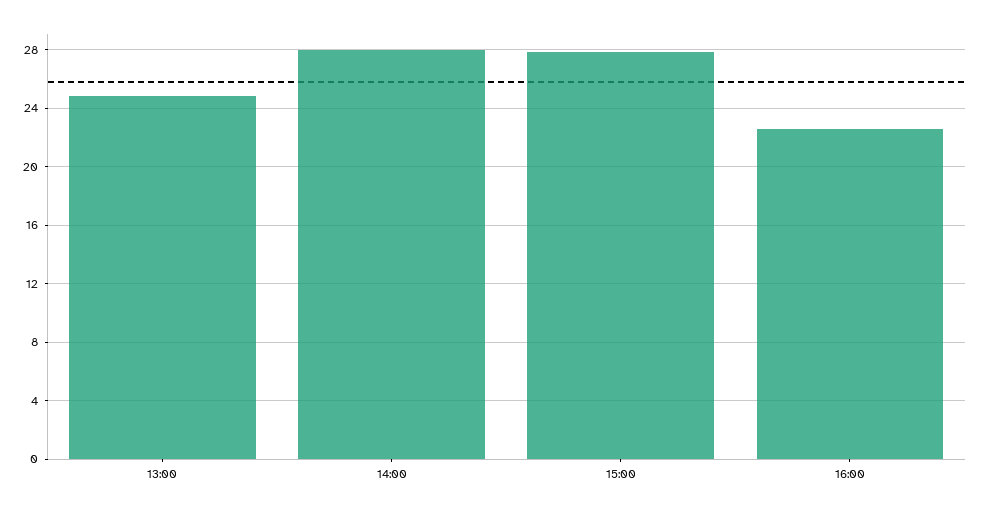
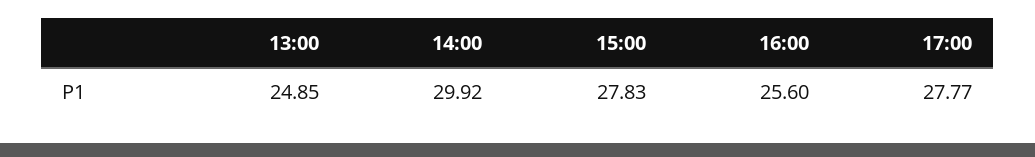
14:00: 28 -> 29.92
16:00: 22.5 -> 25.6
17:00: none -> 27.77

